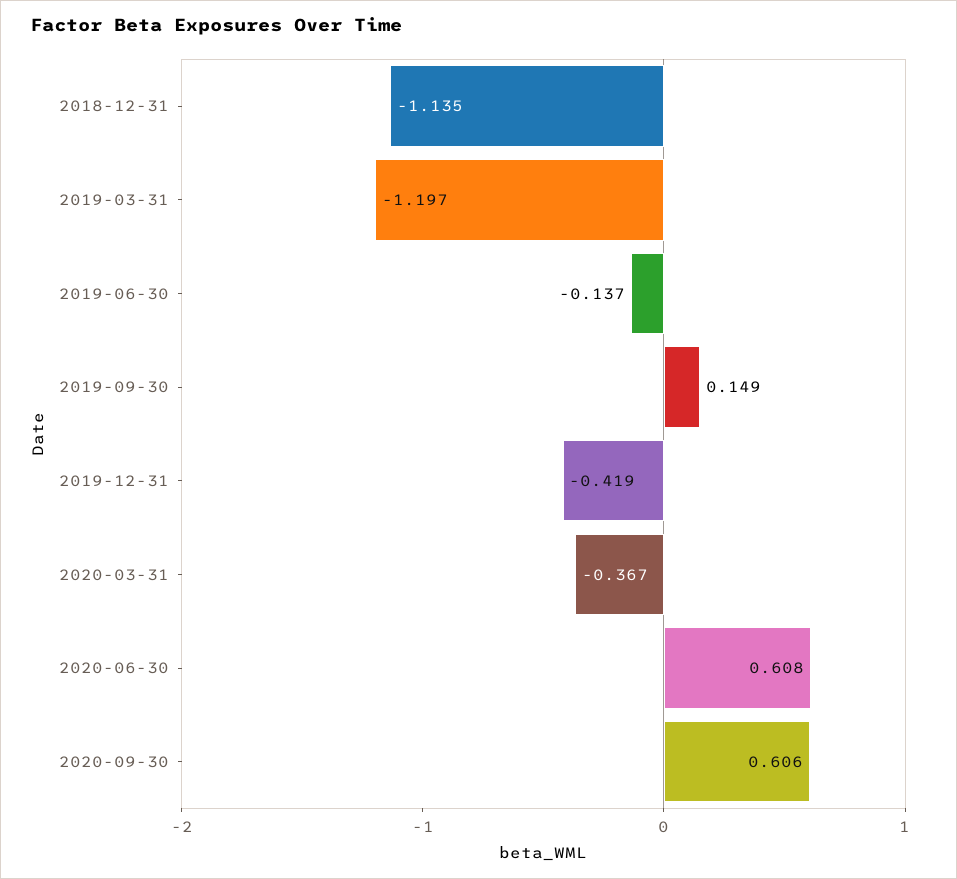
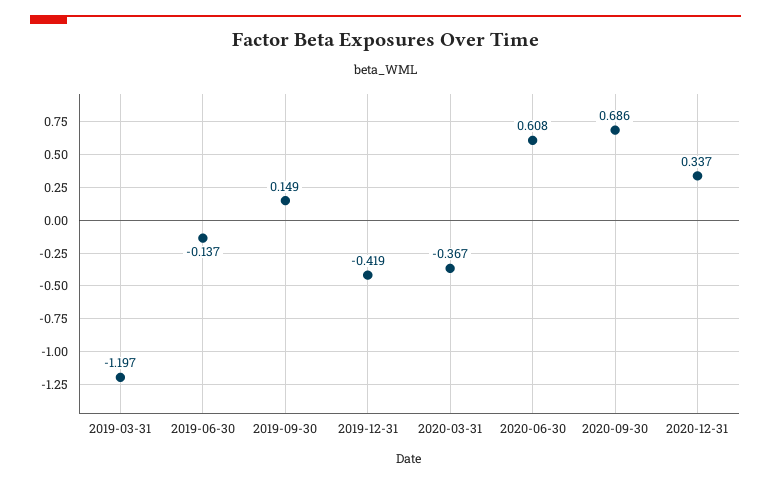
2018-12-31: -1.135 -> none
2020-09-30: 0.606 -> 0.686
2020-12-31: none -> 0.337

